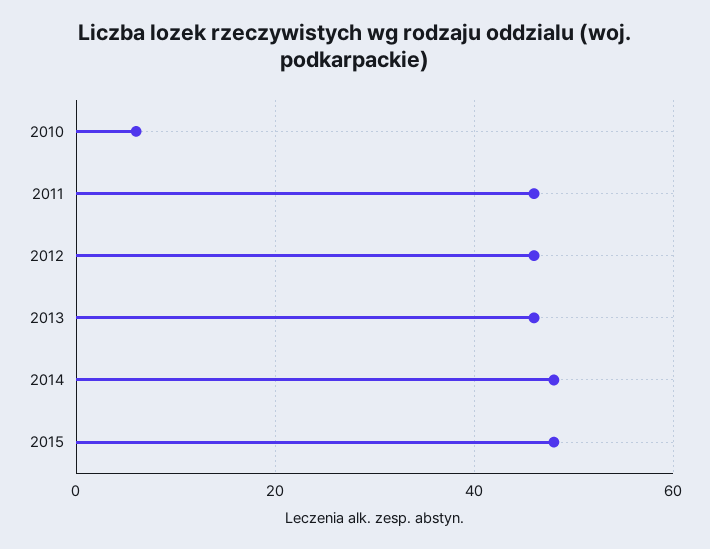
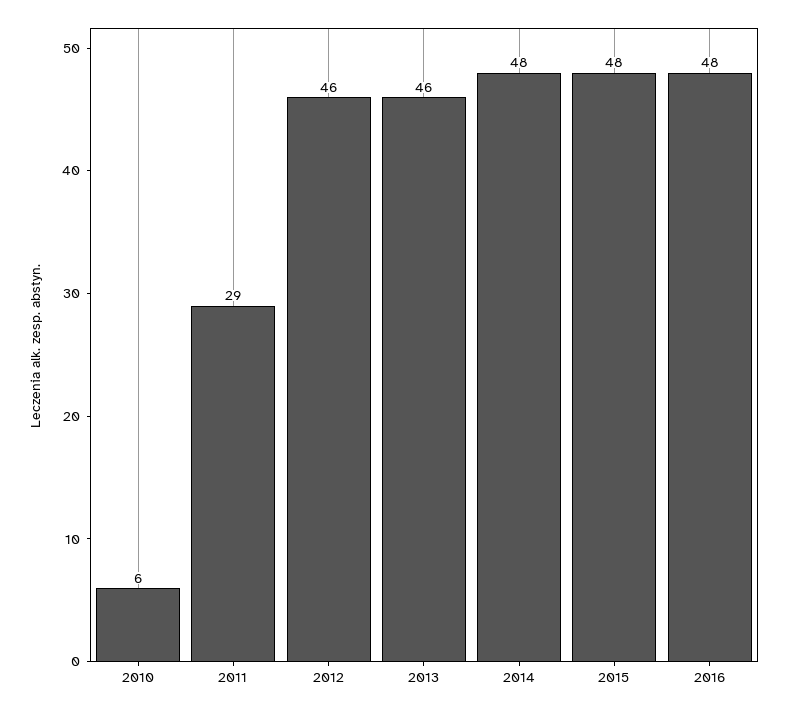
2011: 45 -> 29
2016: none -> 48

